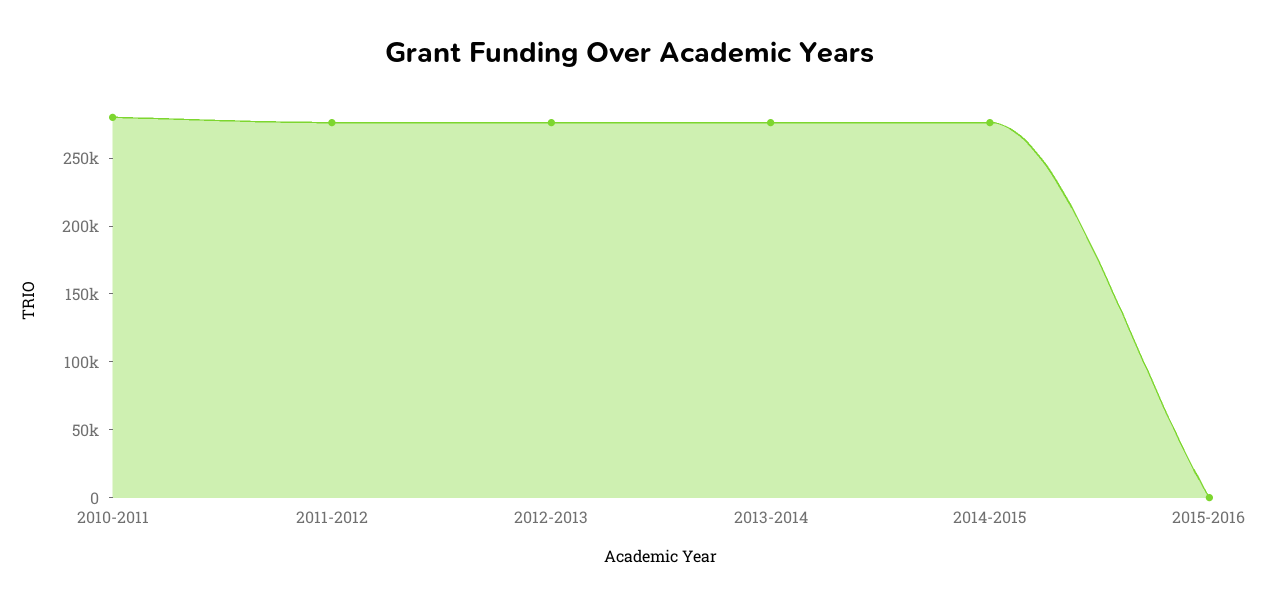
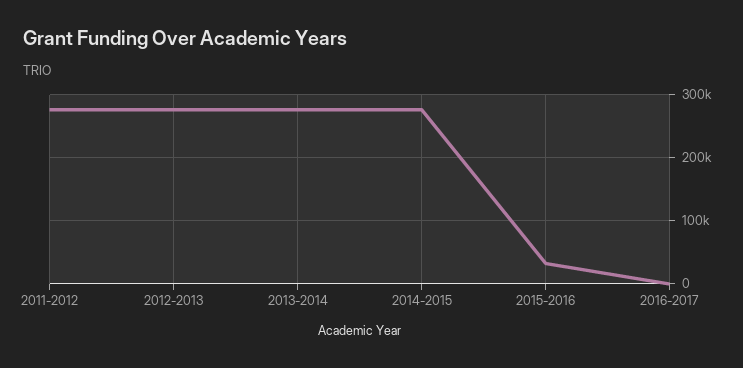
2010-2011: 280000 -> none
2015-2016: 0 -> 30000
2016-2017: none -> 0

